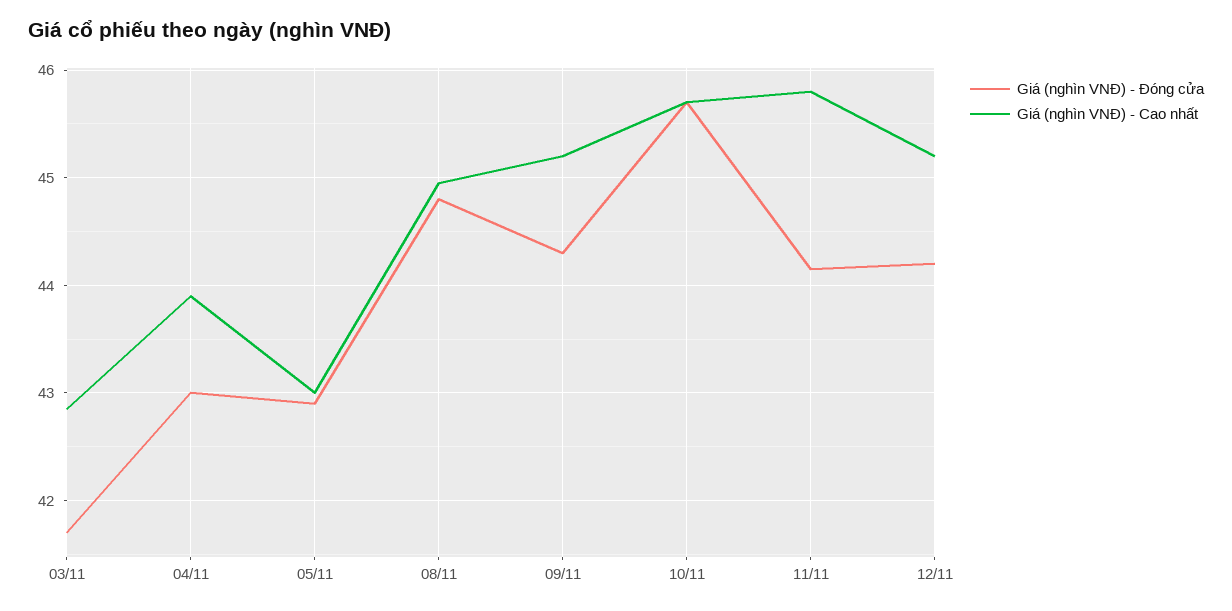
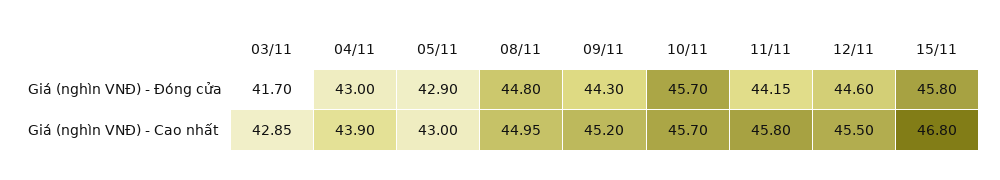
Giá (nghìn VNĐ) - Đóng cửa, 12/11: 44.2 -> 44.6
Giá (nghìn VNĐ) - Cao nhất, 12/11: 45.2 -> 45.5
Giá (nghìn VNĐ) - Đóng cửa, 15/11: none -> 45.8
Giá (nghìn VNĐ) - Cao nhất, 15/11: none -> 46.8

